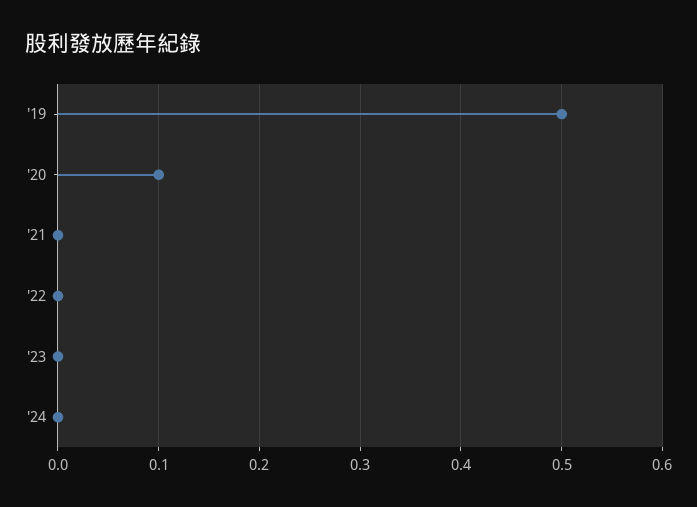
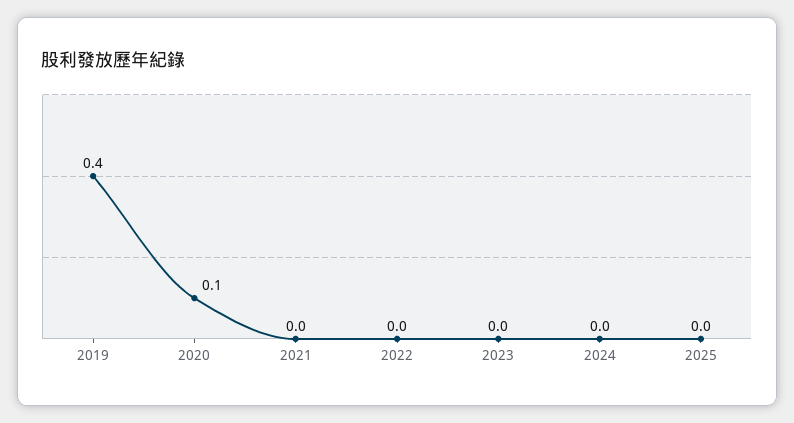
'19: 0.5 -> 0.4
2025: none -> 0

